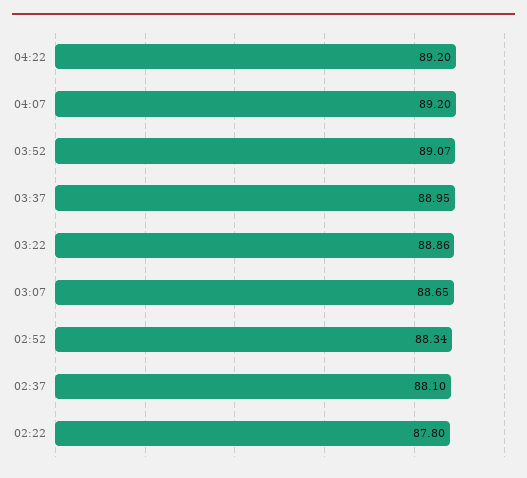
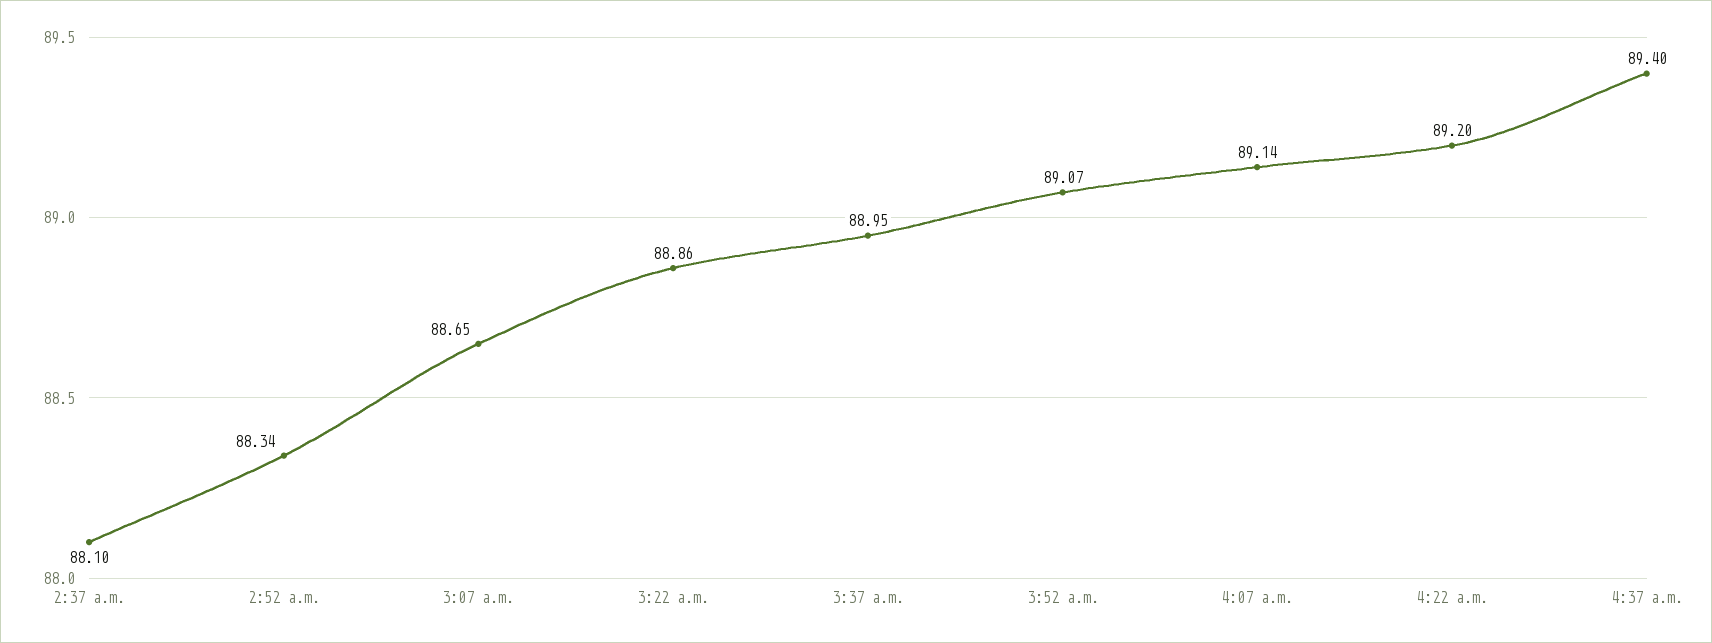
04:07: 89.2 -> 89.14
02:22: 87.8 -> none
4:37 a.m.: none -> 89.4

